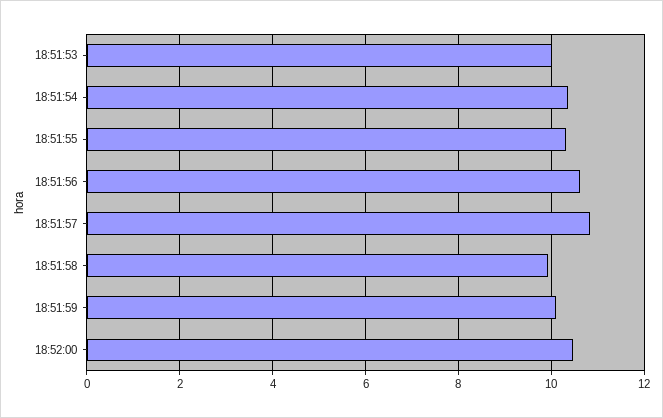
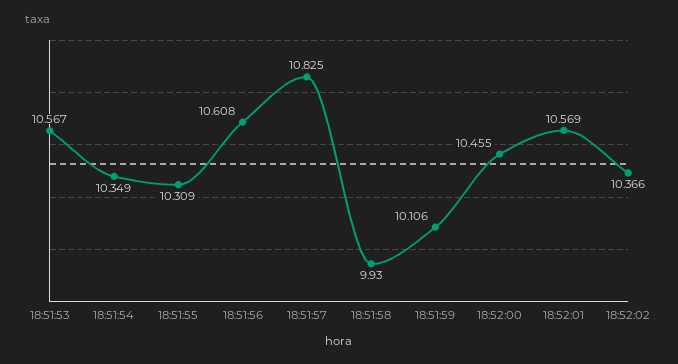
18:51:53: 10 -> 10.567
18:52:01: none -> 10.569
18:52:02: none -> 10.366

